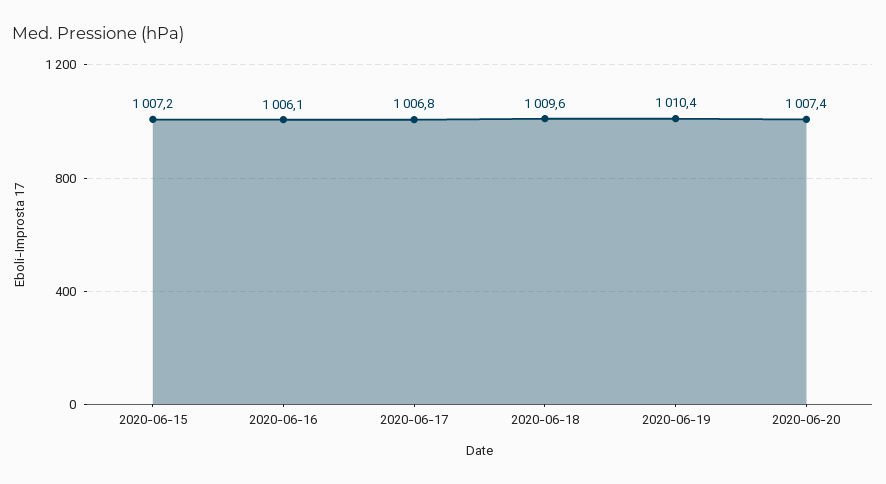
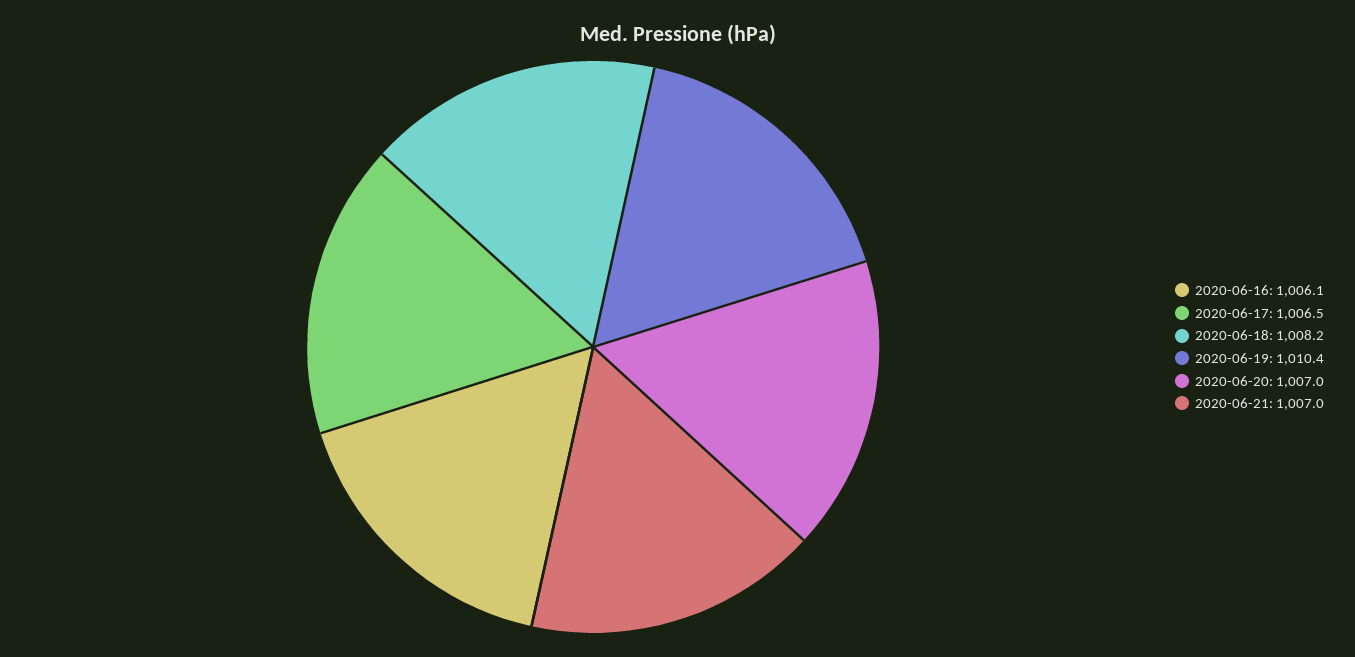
2020-06-15: 1007.2 -> none
2020-06-17: 1006.8 -> 1006.5
2020-06-18: 1009.6 -> 1008.2
2020-06-20: 1007.4 -> 1007
2020-06-21: none -> 1007

